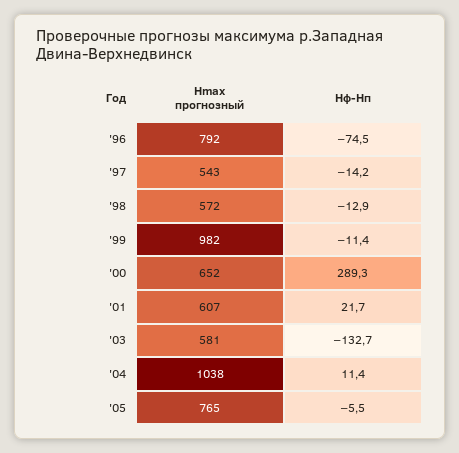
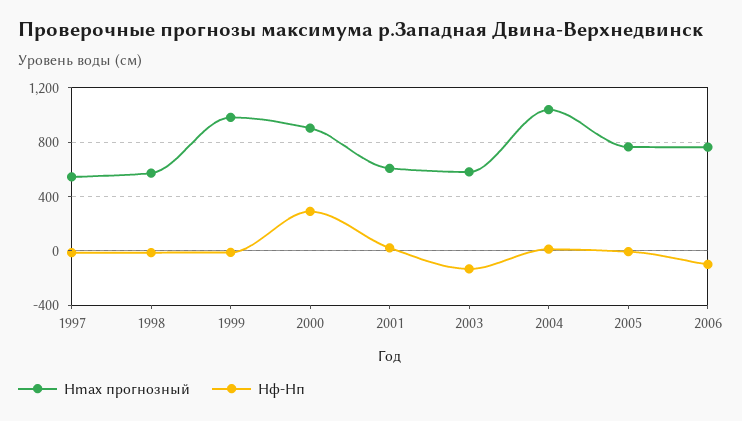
Hmax прогнозный, '96: 792 -> none
Hф-Hп, '96: -74.5 -> none
Hmax прогнозный, '00: 652 -> 900
Hmax прогнозный, 2006: none -> 750
Hф-Hп, 2006: none -> -100

